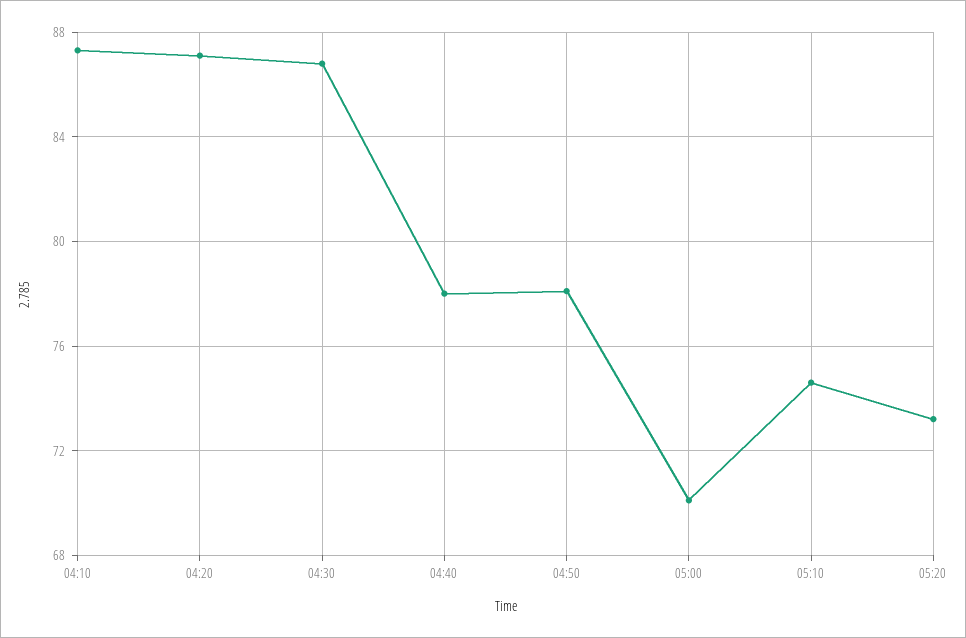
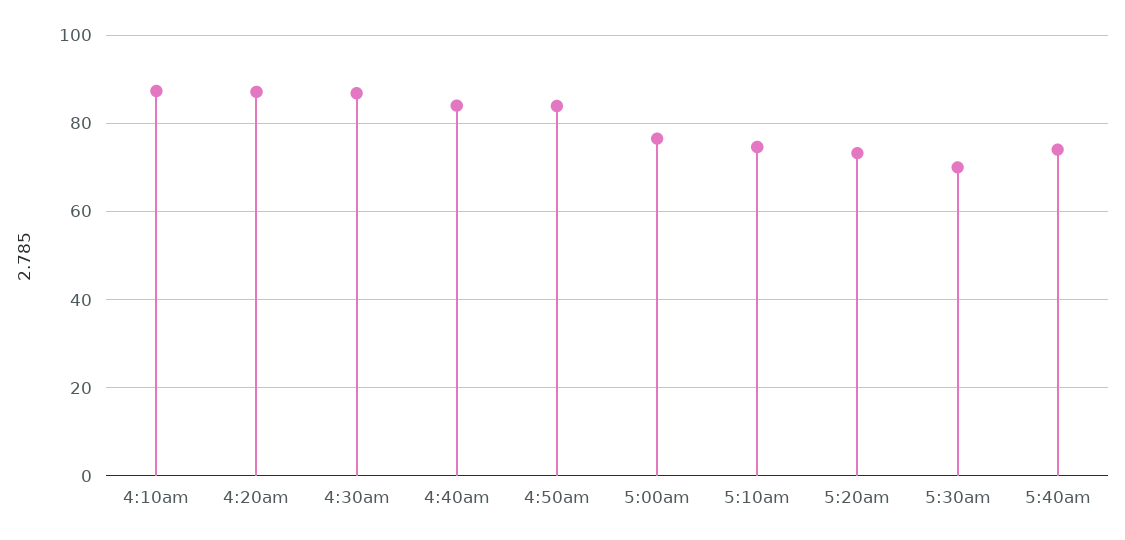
04:40: 78 -> 84
04:50: 78 -> 84
05:00: 70 -> 76
5:30am: none -> 70
5:40am: none -> 74

